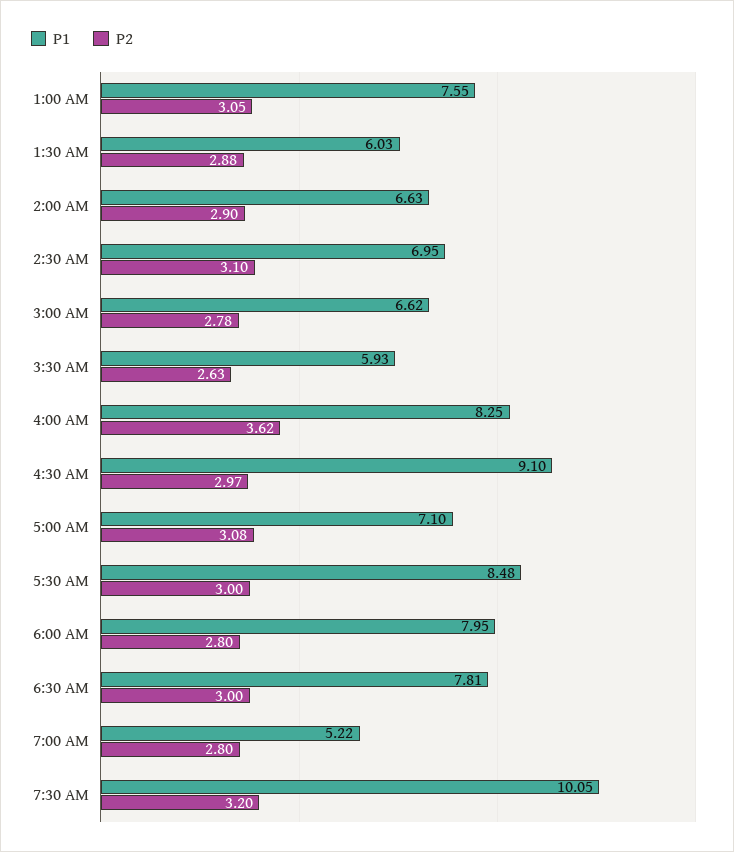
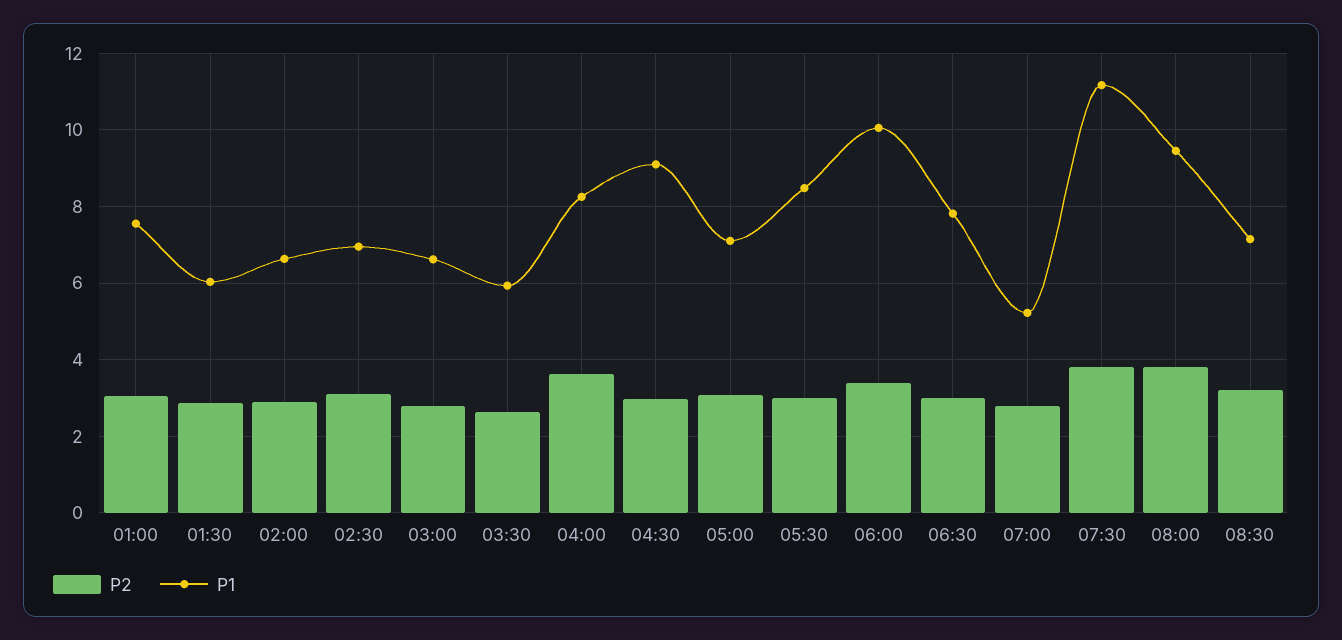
P1, 6:00 AM: 7.95 -> 10
P2, 6:00 AM: 2.8 -> 3.4
P1, 7:30 AM: 10.05 -> 11.2
P2, 7:30 AM: 3.2 -> 3.8
P2, 08:00: none -> 3.8
P1, 08:00: none -> 9.4
P2, 08:30: none -> 3.2
P1, 08:30: none -> 7.2

